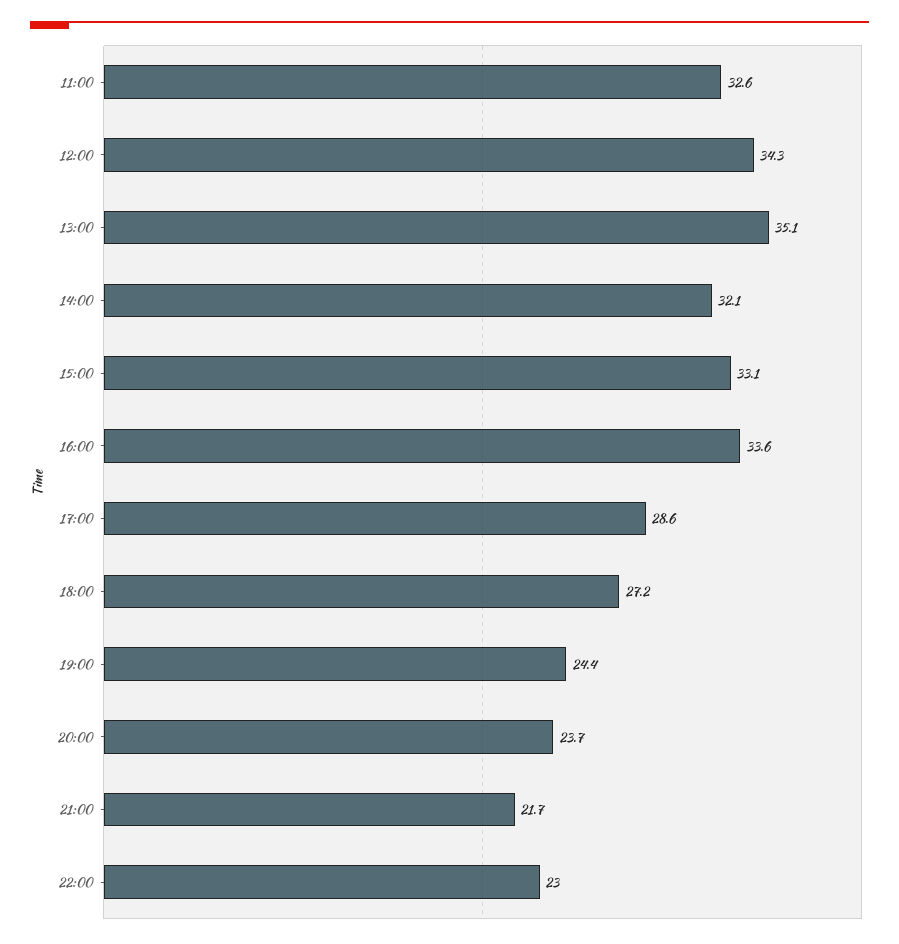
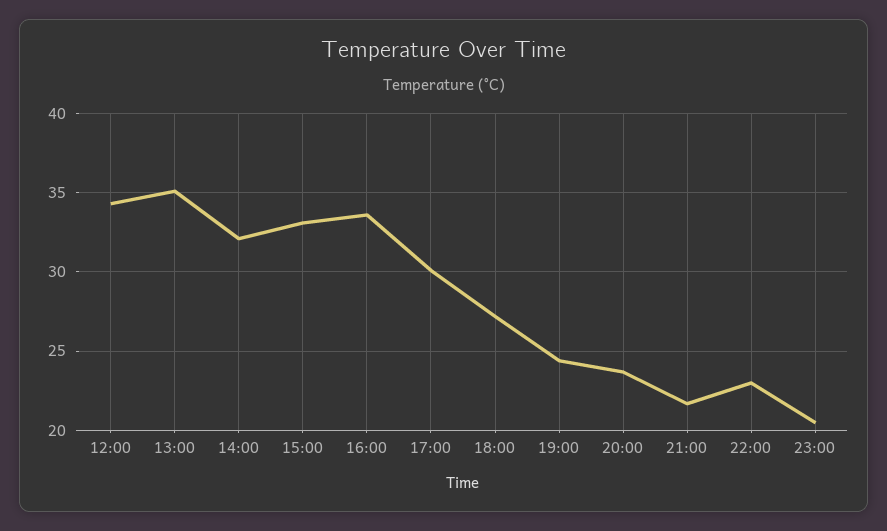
11:00: 32.6 -> none
17:00: 28.6 -> 30
23:00: none -> 20.5

